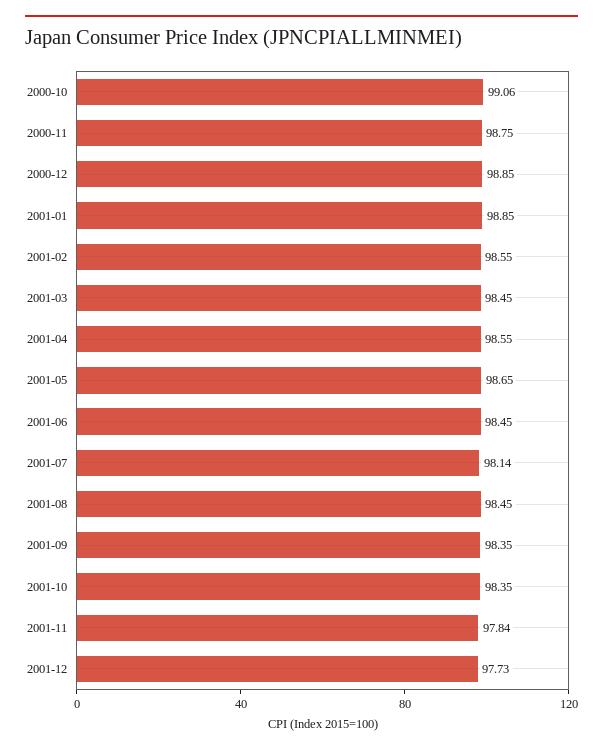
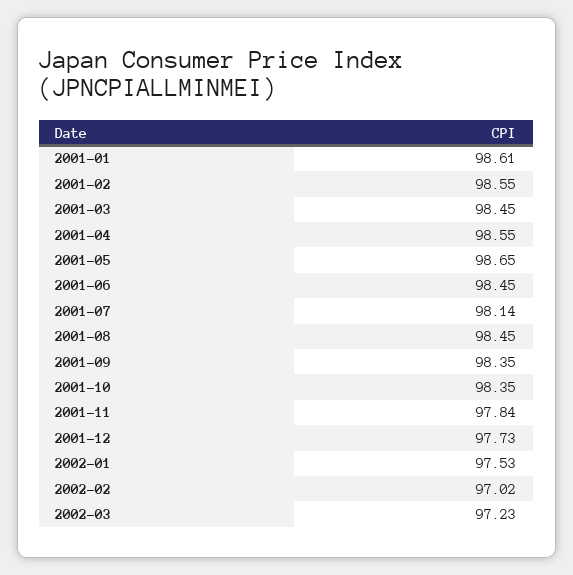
2000-10: 99.06 -> none
2000-11: 98.75 -> none
2000-12: 98.85 -> none
2001-01: 98.85 -> 98.61
2002-01: none -> 97.53
2002-02: none -> 97.02
2002-03: none -> 97.23

